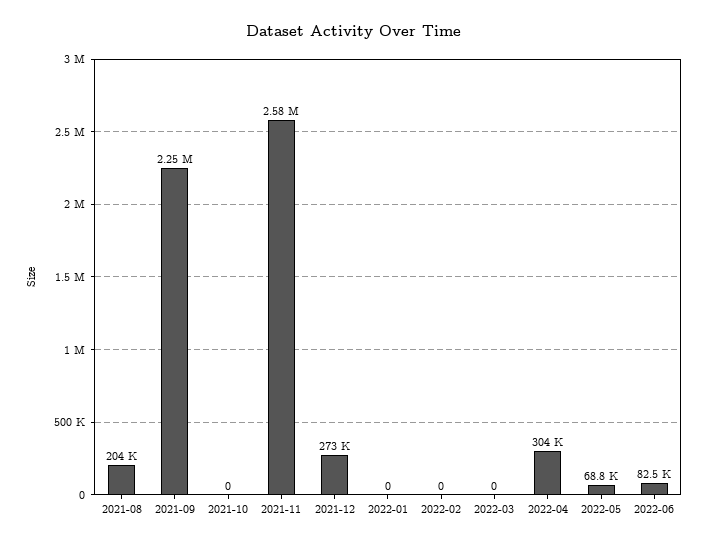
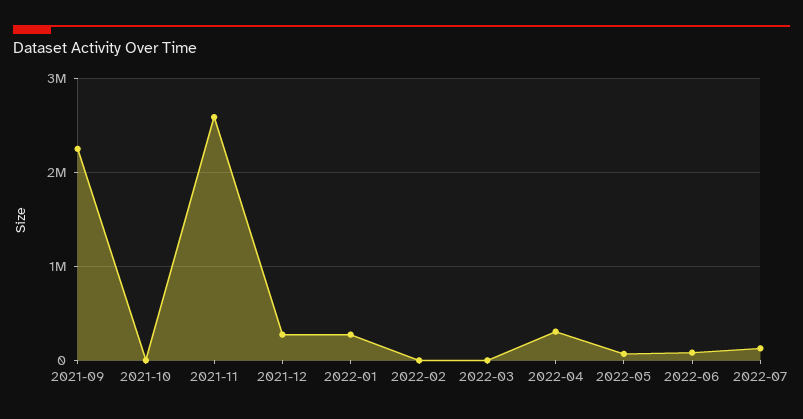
2021-08: 204000 -> none
2022-01: 0 -> 300000
2022-07: none -> 100000

